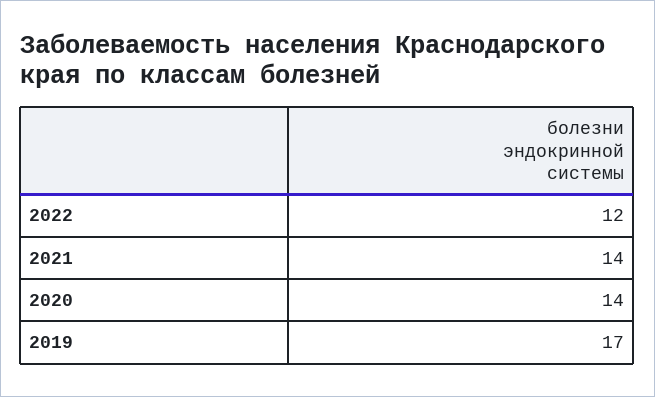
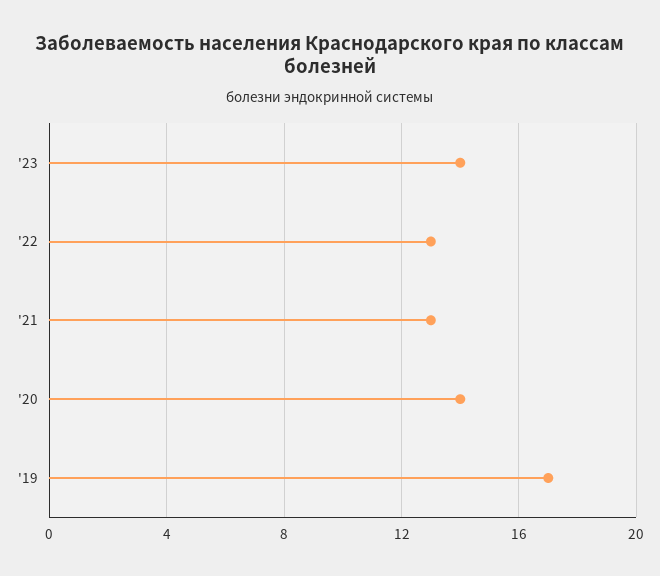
2022: 12 -> 13
2021: 14 -> 13
'23: none -> 14

